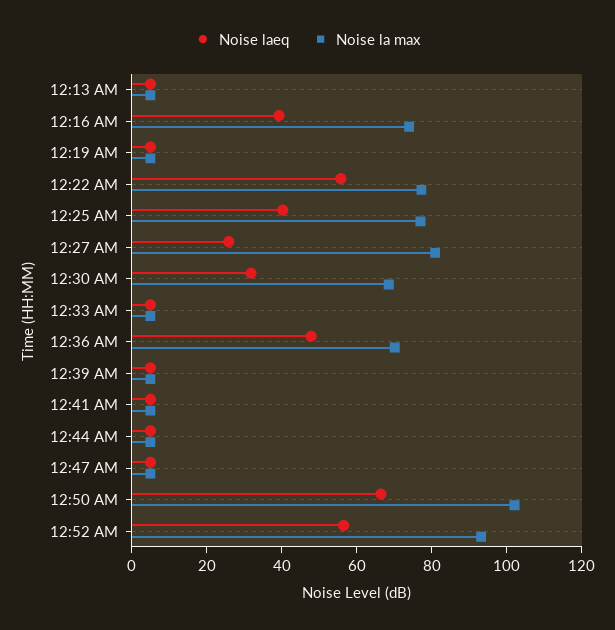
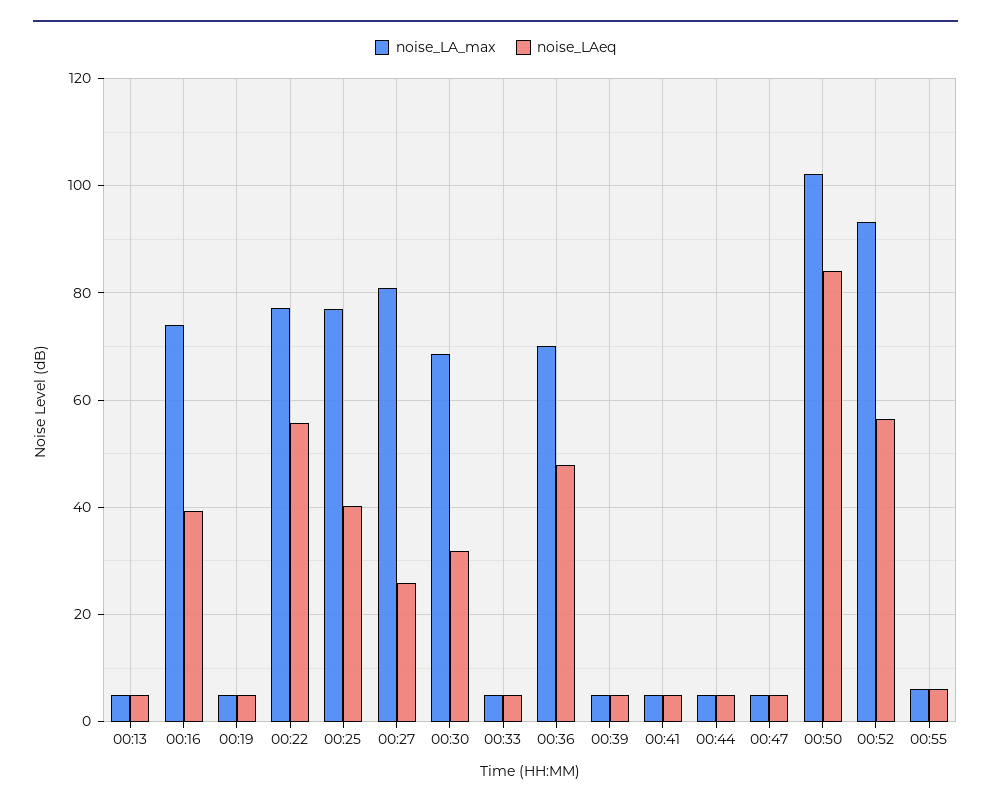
Noise laeq, 12:50 AM: 65 -> 84
Noise la max, 00:55: none -> 6
Noise laeq, 00:55: none -> 6

